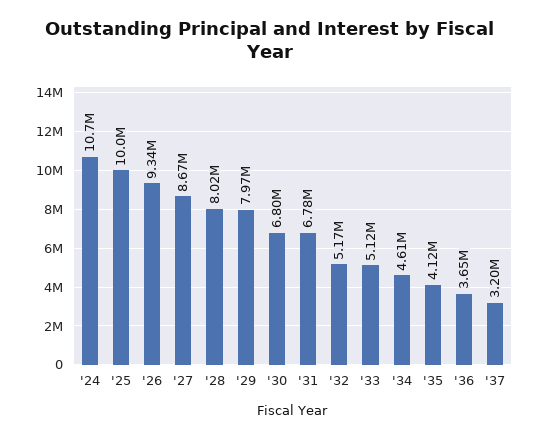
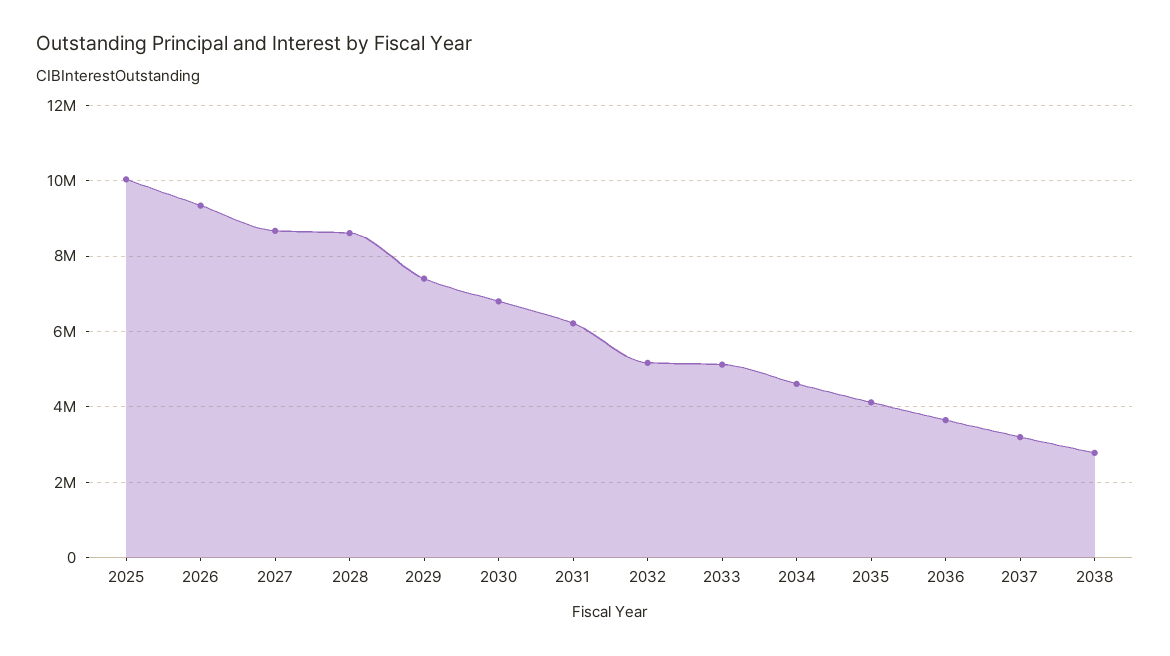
'24: 10700000 -> none
'28: 8020000 -> 8600000
'29: 7970000 -> 7400000
'31: 6780000 -> 6200000
2038: none -> 2800000

